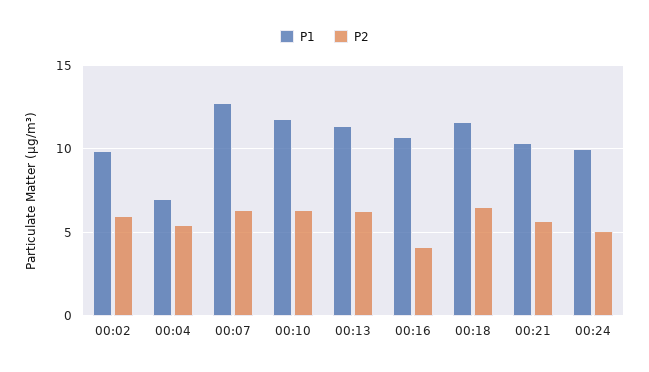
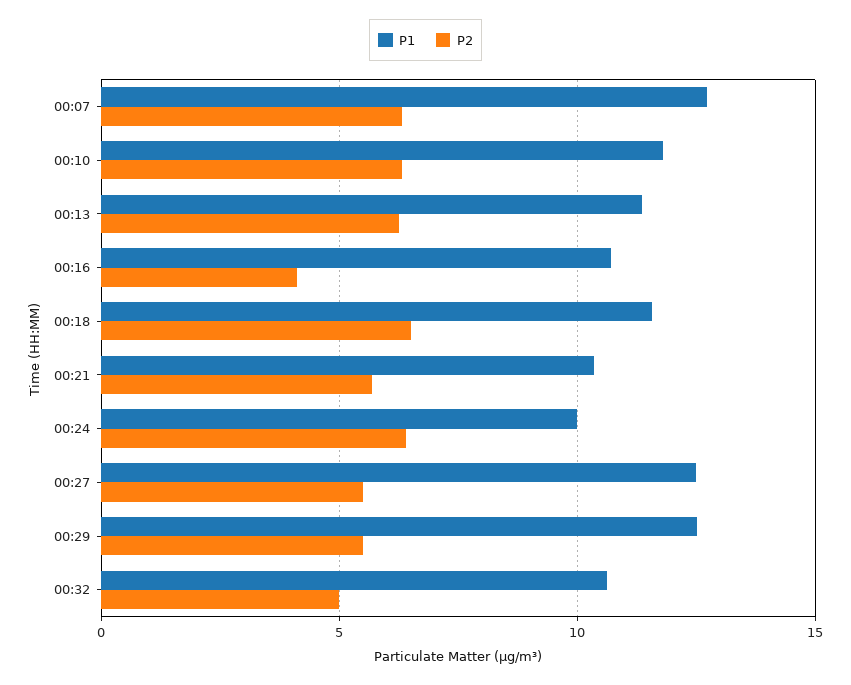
P1, 00:02: 10 -> none
P2, 00:02: 6 -> none
P1, 00:04: 7 -> none
P2, 00:04: 5.5 -> none
P2, 00:24: 5 -> 6.5
P1, 00:27: none -> 12.5
P2, 00:27: none -> 5.5
P1, 00:29: none -> 12.5
P2, 00:29: none -> 5.5
P1, 00:32: none -> 10.5
P2, 00:32: none -> 5

